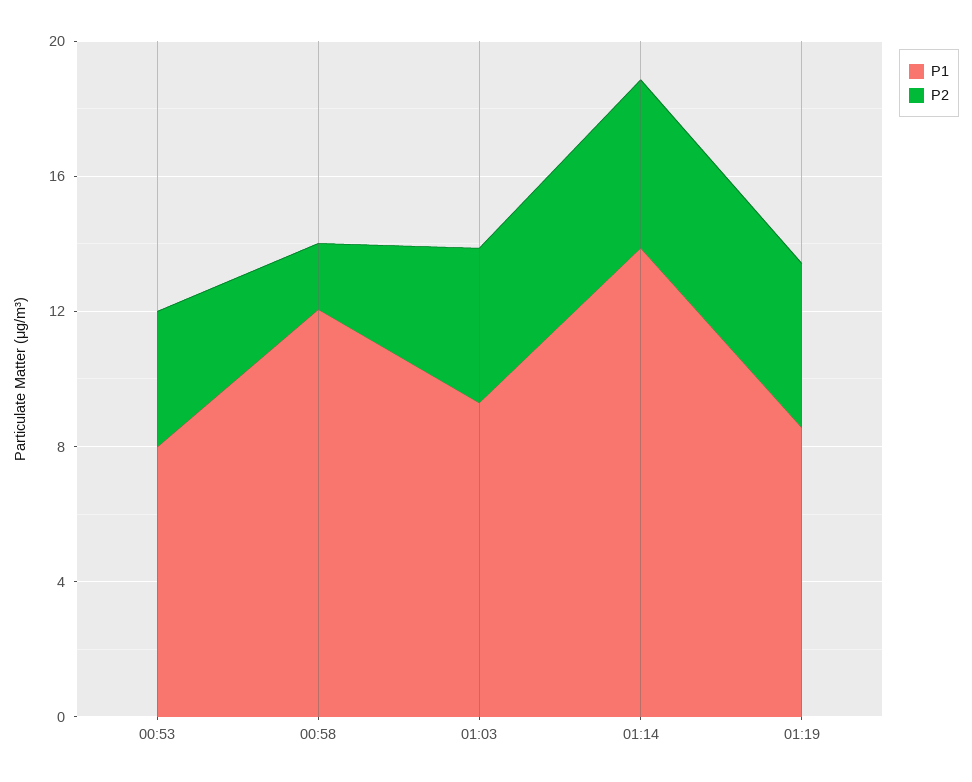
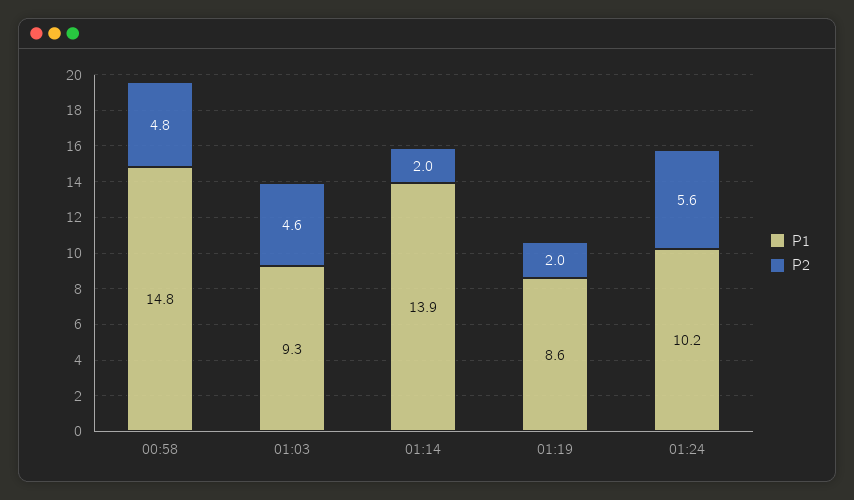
P1, 00:53: 8 -> none
P2, 00:53: 4 -> none
P1, 00:58: 12 -> 14.8
P2, 00:58: 2 -> 4.8
P2, 01:14: 5 -> 2
P2, 01:19: 5 -> 2
P1, 01:24: none -> 10.2
P2, 01:24: none -> 5.6

